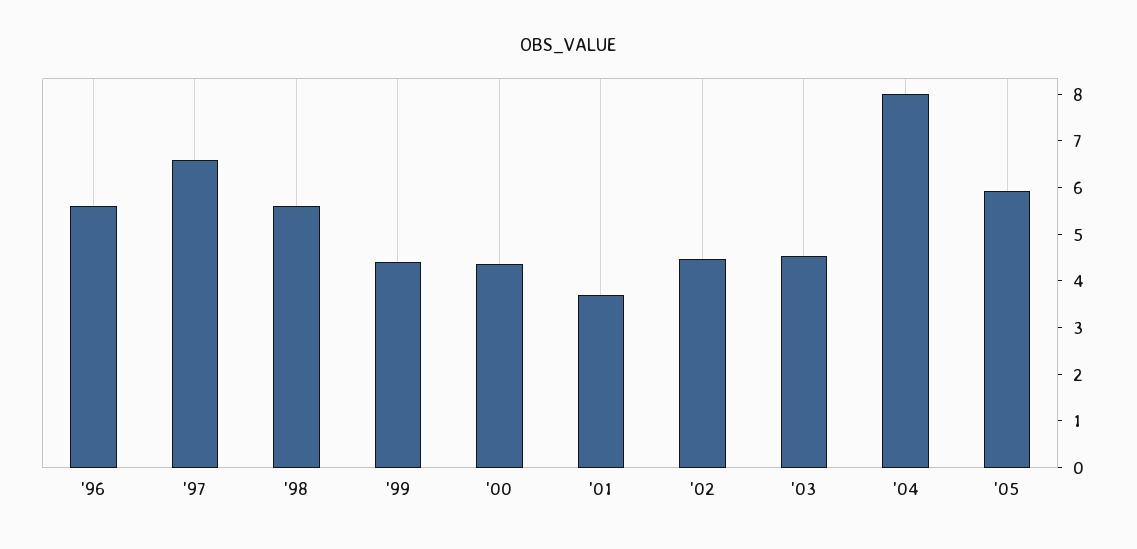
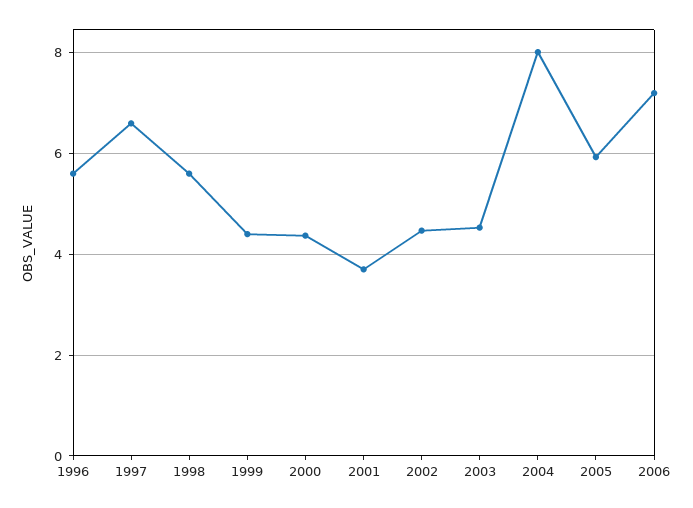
2006: none -> 7.2

